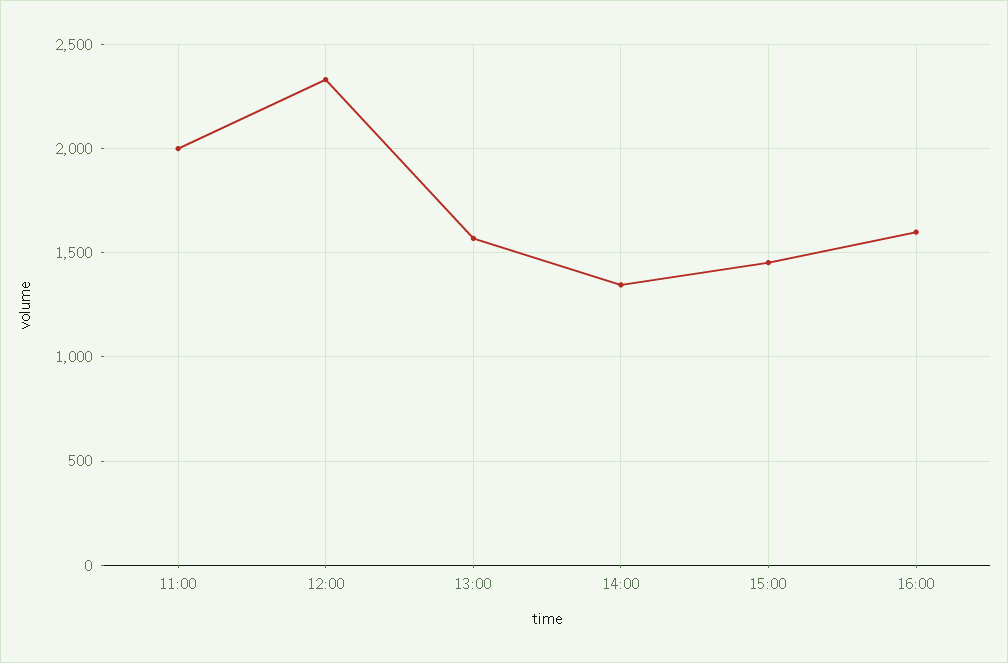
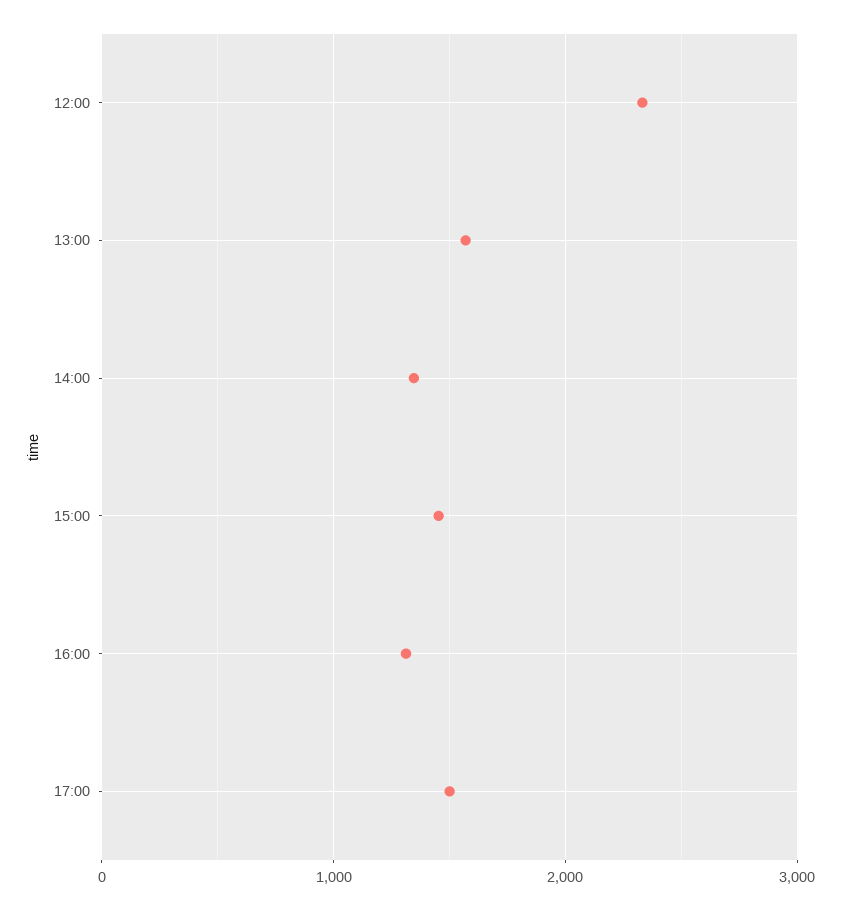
11:00: 2000 -> none
16:00: 1600 -> 1300
17:00: none -> 1500

